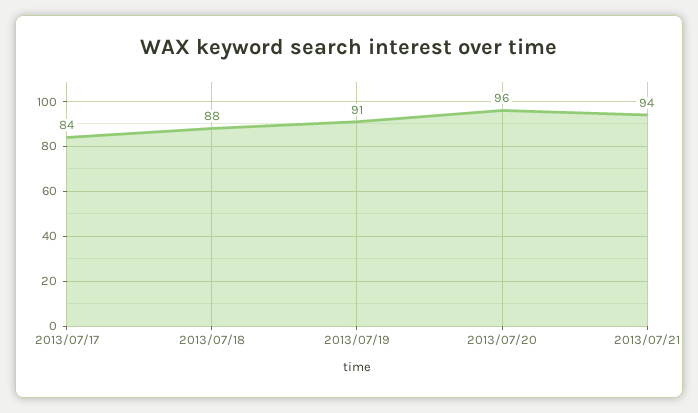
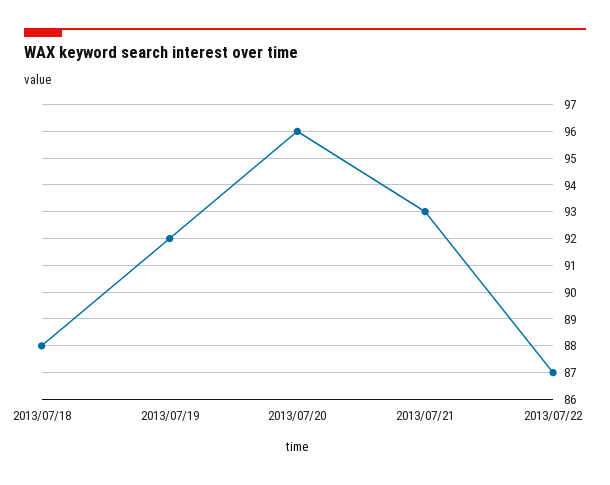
2013/07/17: 84 -> none
2013/07/19: 91 -> 92
2013/07/21: 94 -> 93
2013/07/22: none -> 87

